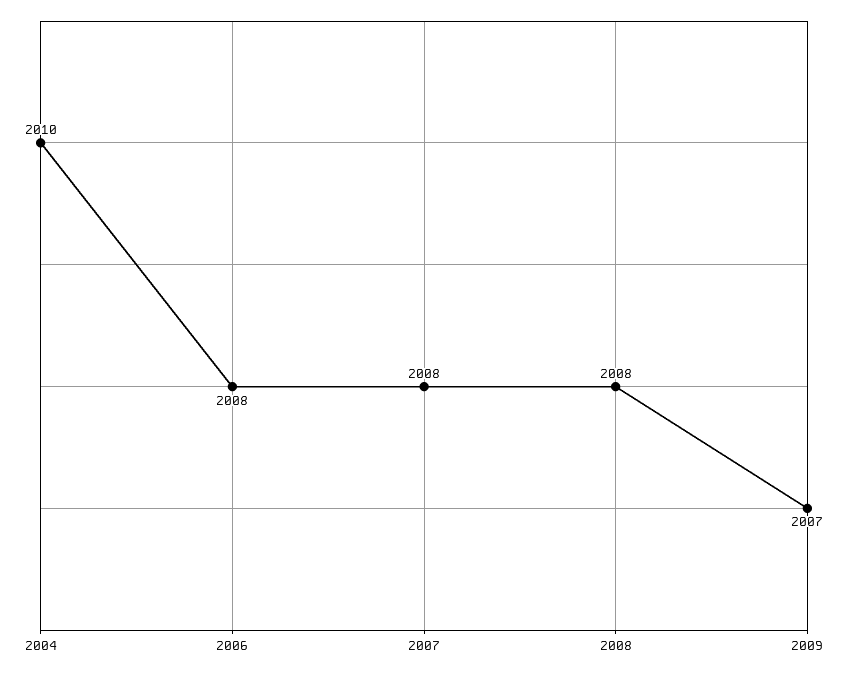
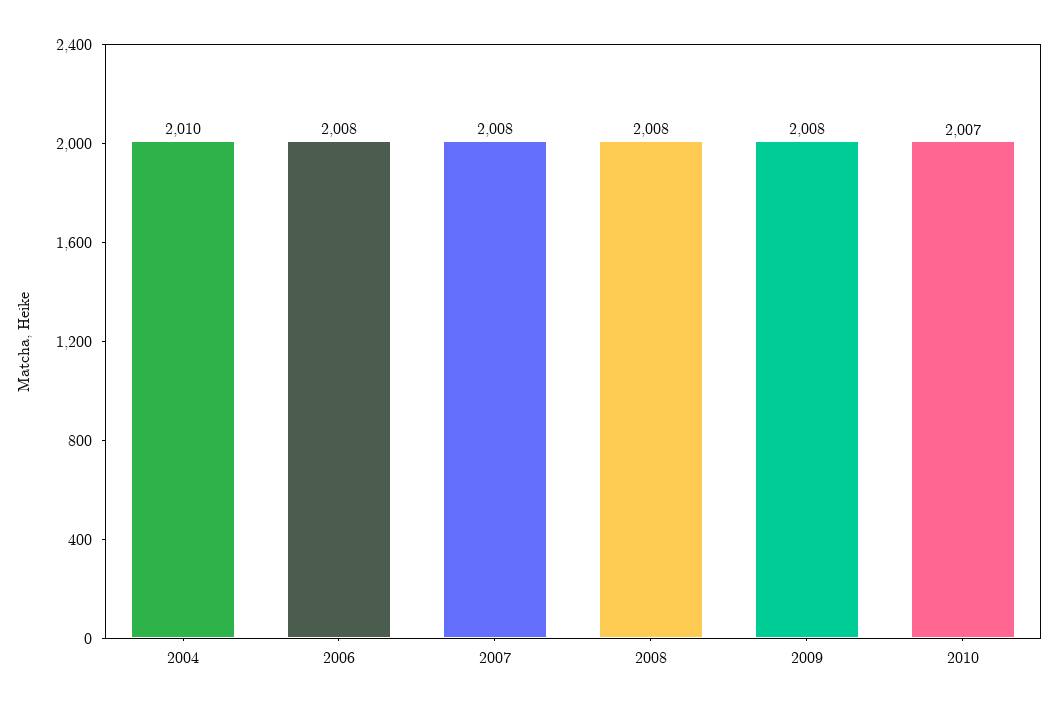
2009: 2007 -> 2008
2010: none -> 2007

